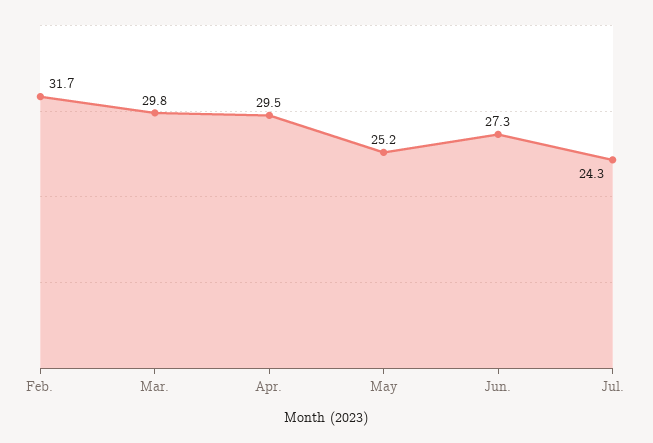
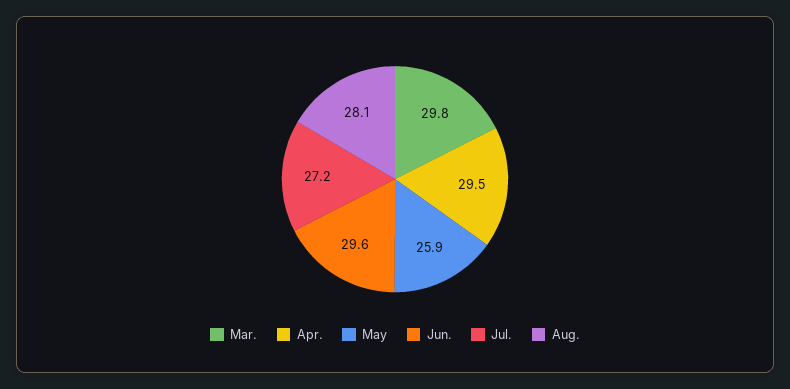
Feb.: 31.7 -> none
May: 25.2 -> 25.9
Jun.: 27.3 -> 29.6
Jul.: 24.3 -> 27.2
Aug.: none -> 28.1

